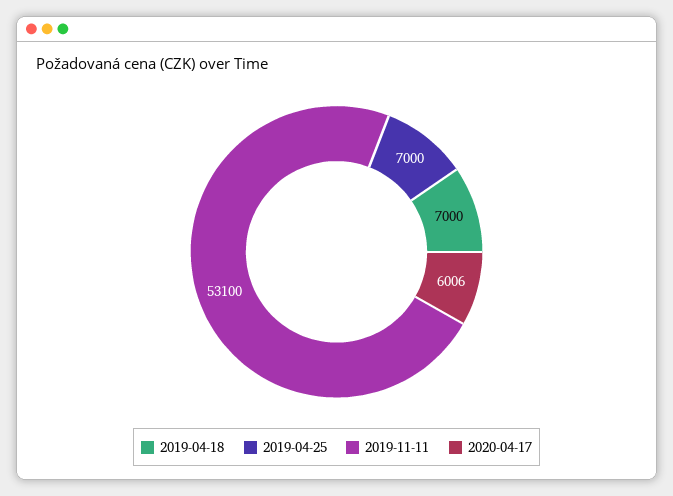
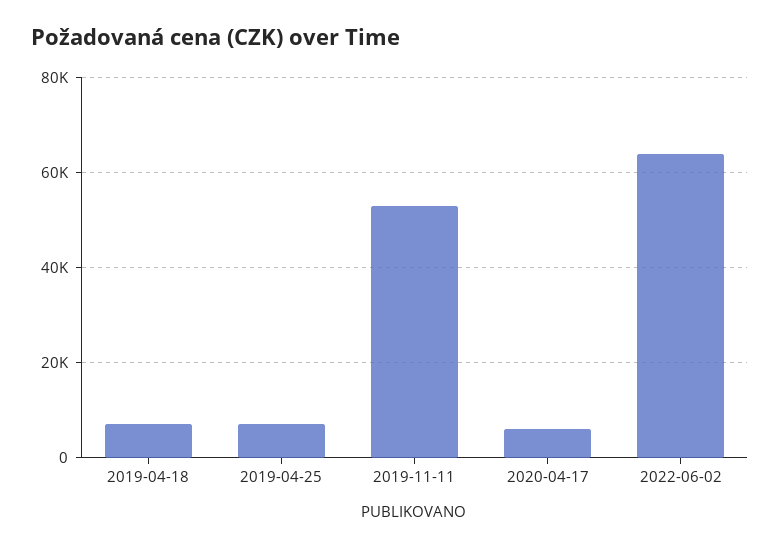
2022-06-02: none -> 64000

